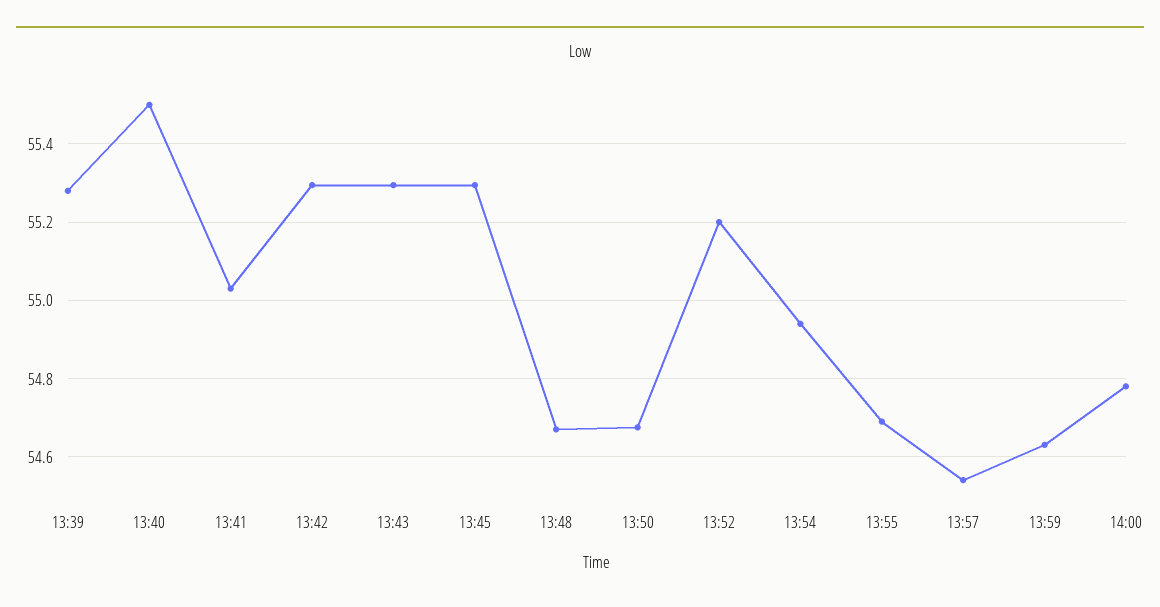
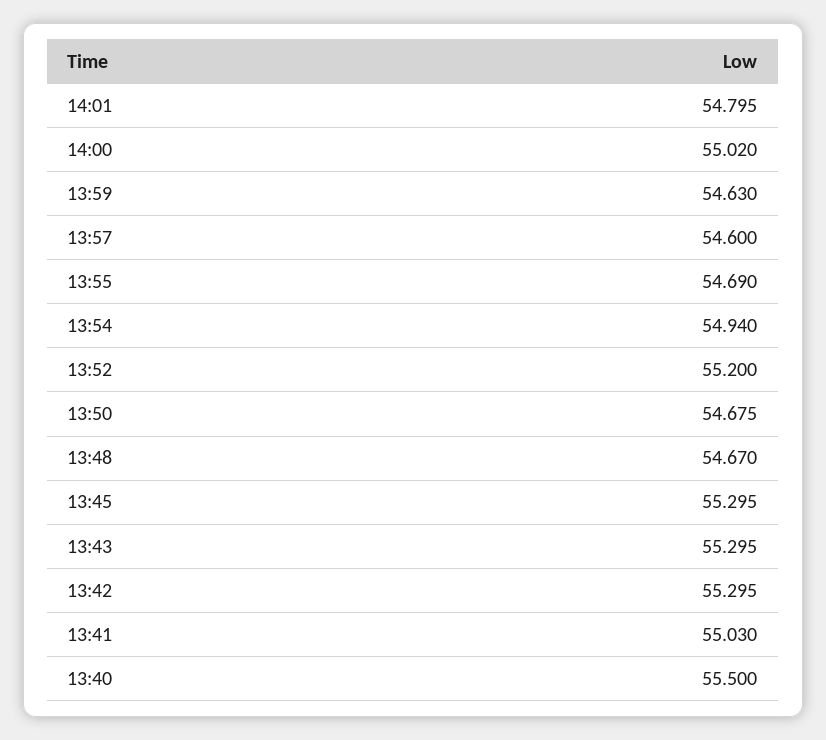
13:39: 55.28 -> none
13:57: 54.54 -> 54.6
14:00: 54.78 -> 55.02
14:01: none -> 54.795

